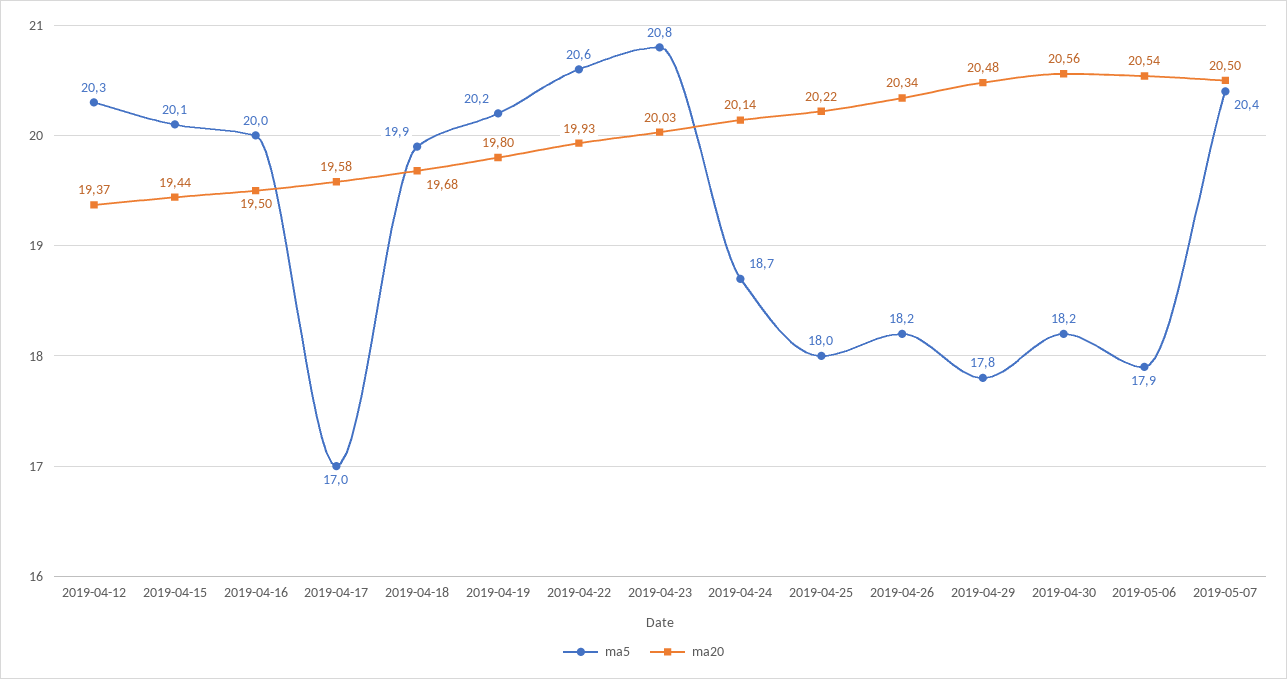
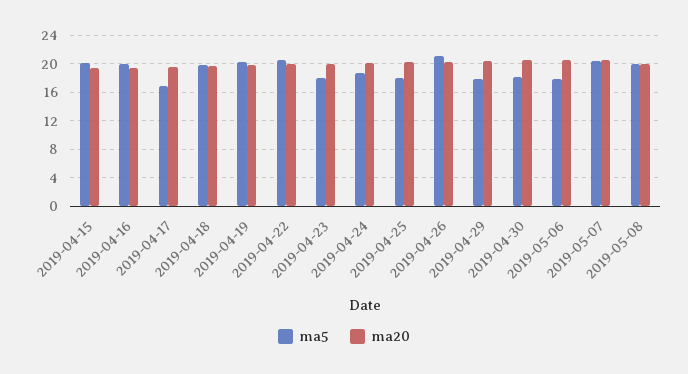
ma5, 2019-04-12: 20.3 -> none
ma20, 2019-04-12: 19.37 -> none
ma5, 2019-04-23: 20.8 -> 18
ma5, 2019-04-26: 18.2 -> 21
ma5, 2019-05-08: none -> 20
ma20, 2019-05-08: none -> 20

